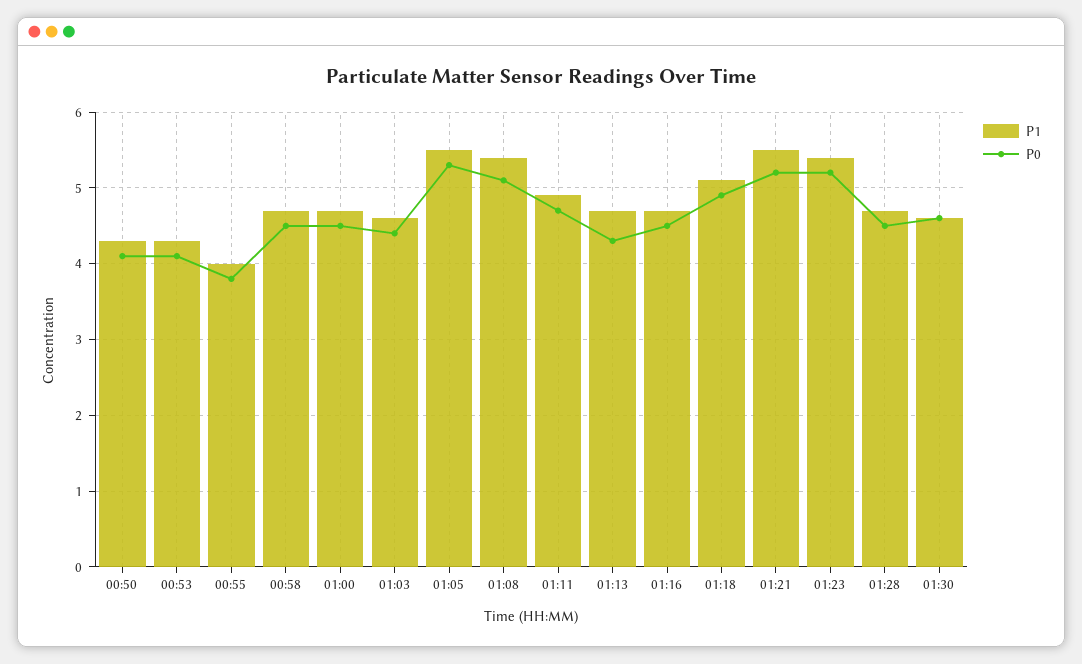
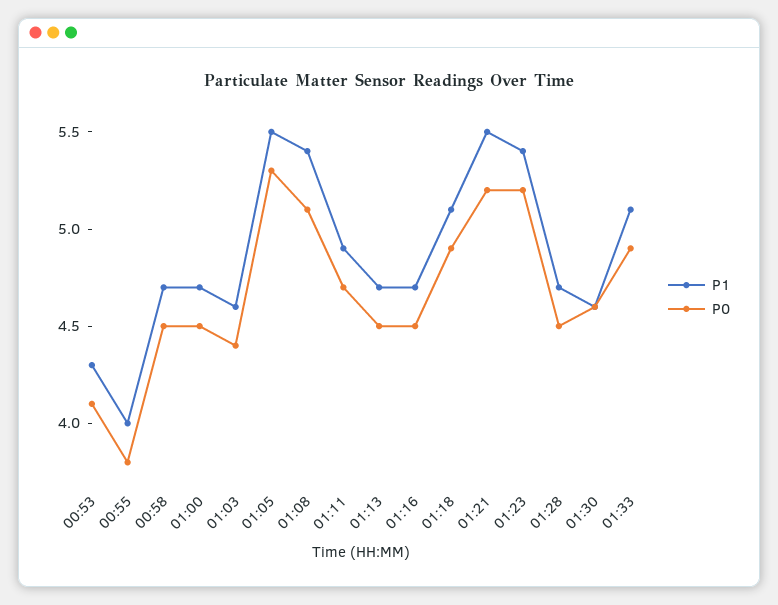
P1, 00:50: 4.3 -> none
P0, 00:50: 4.1 -> none
P0, 01:13: 4.3 -> 4.5
P1, 01:33: none -> 5.1
P0, 01:33: none -> 4.9

